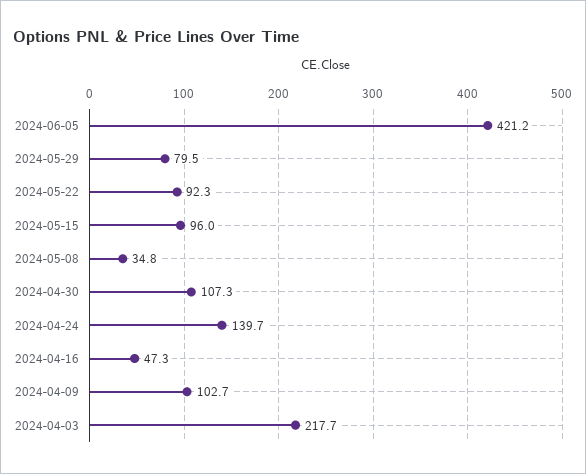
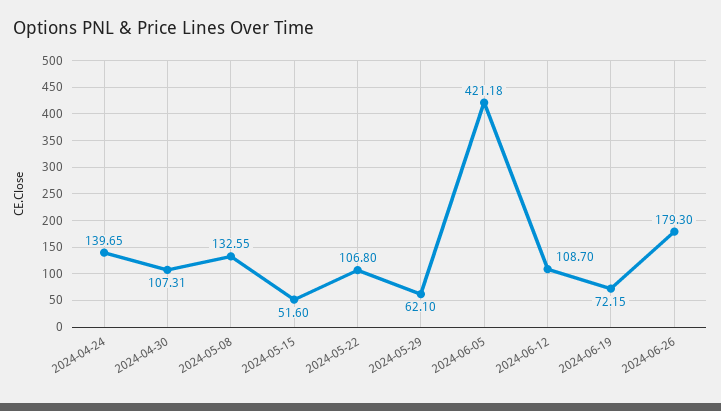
2024-05-29: 79.5 -> 62.1
2024-05-22: 92.3 -> 106.8
2024-05-15: 96 -> 51.6
2024-05-08: 34.8 -> 132.55
2024-04-16: 47.3 -> none
2024-04-09: 102.7 -> none
2024-04-03: 217.7 -> none
2024-06-12: none -> 108.7
2024-06-19: none -> 72.15
2024-06-26: none -> 179.3

